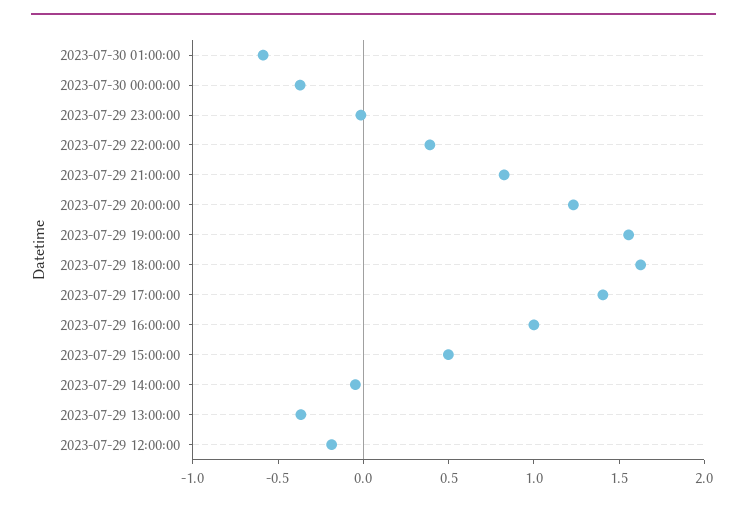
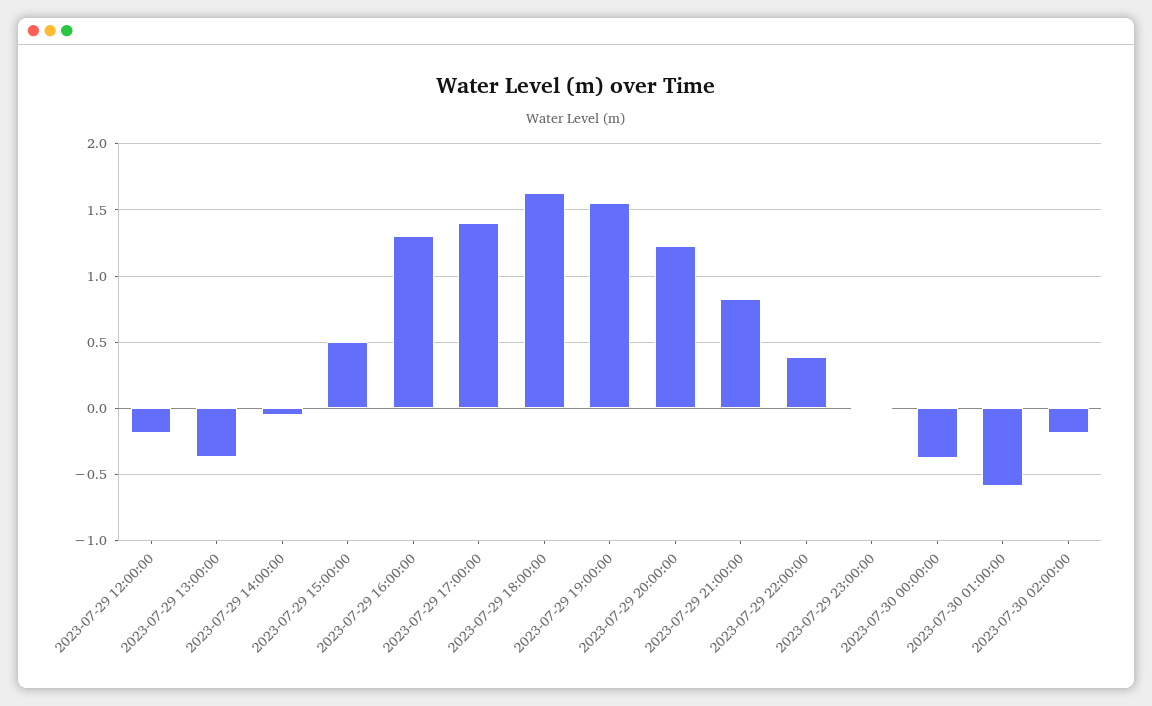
2023-07-29 16:00:00: 1 -> 1.3
2023-07-30 02:00:00: none -> -0.2

